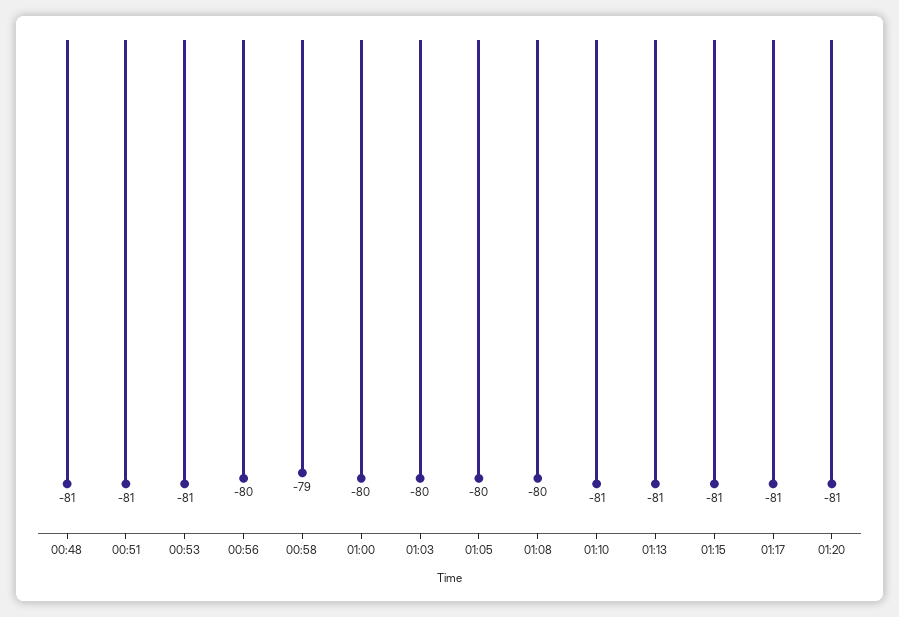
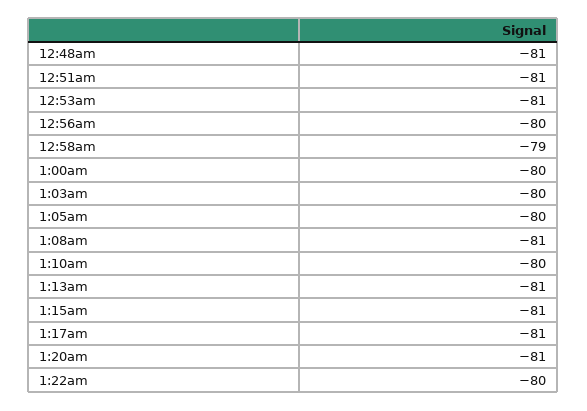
01:08: -80 -> -81
01:10: -81 -> -80
1:22am: none -> -80

